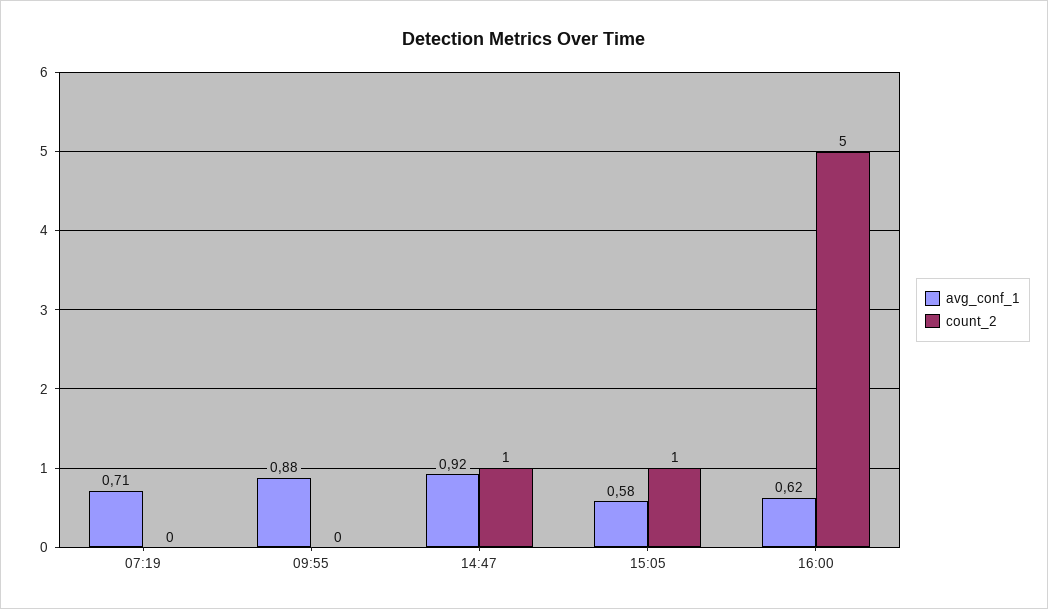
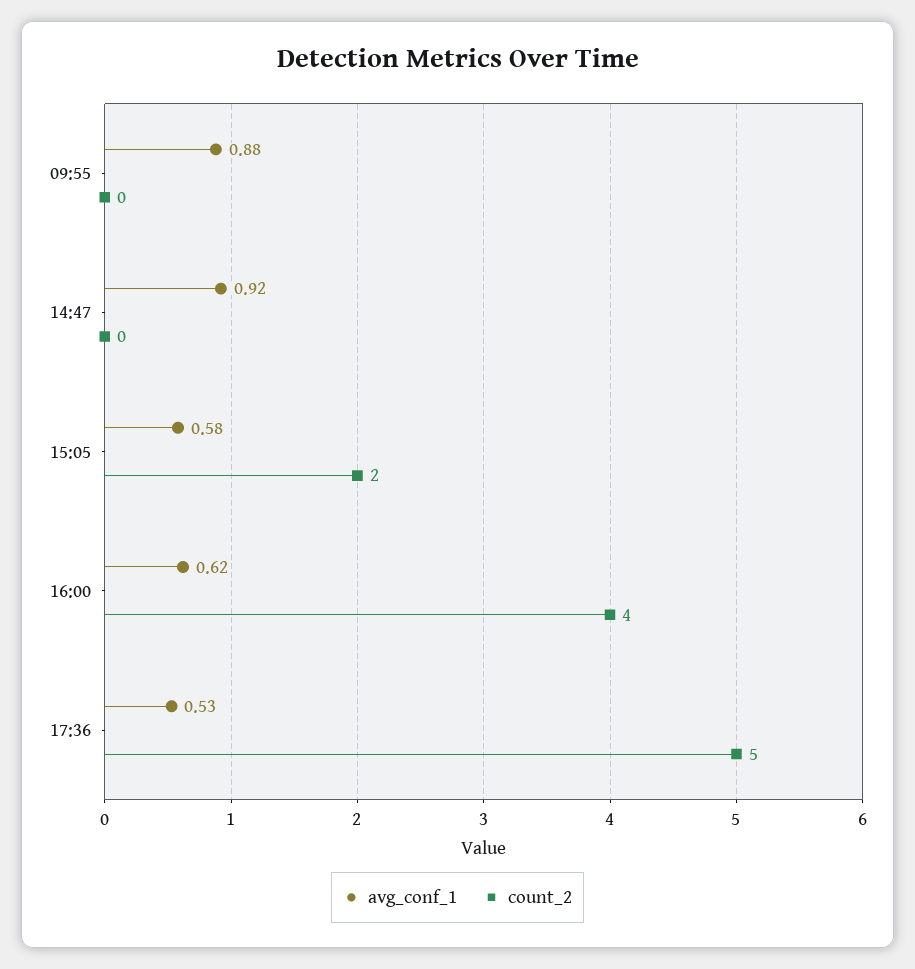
avg_conf_1, 07:19: 0.71 -> none
count_2, 07:19: 0 -> none
count_2, 14:47: 1 -> 0
count_2, 15:05: 1 -> 2
count_2, 16:00: 5 -> 4
avg_conf_1, 17:36: none -> 0.53
count_2, 17:36: none -> 5

